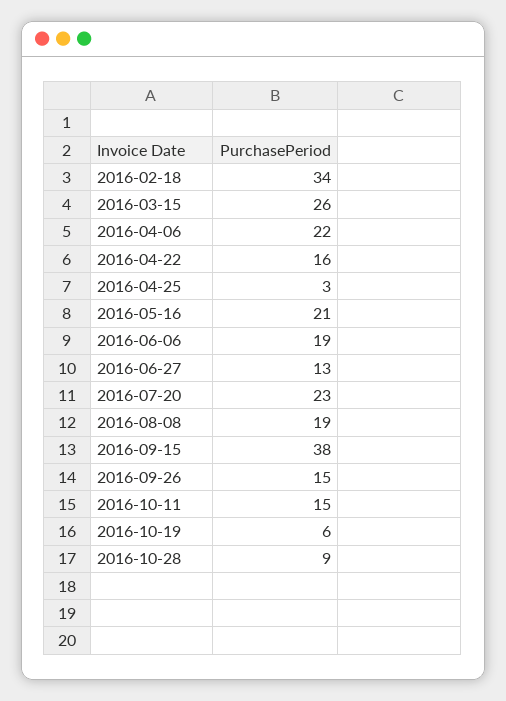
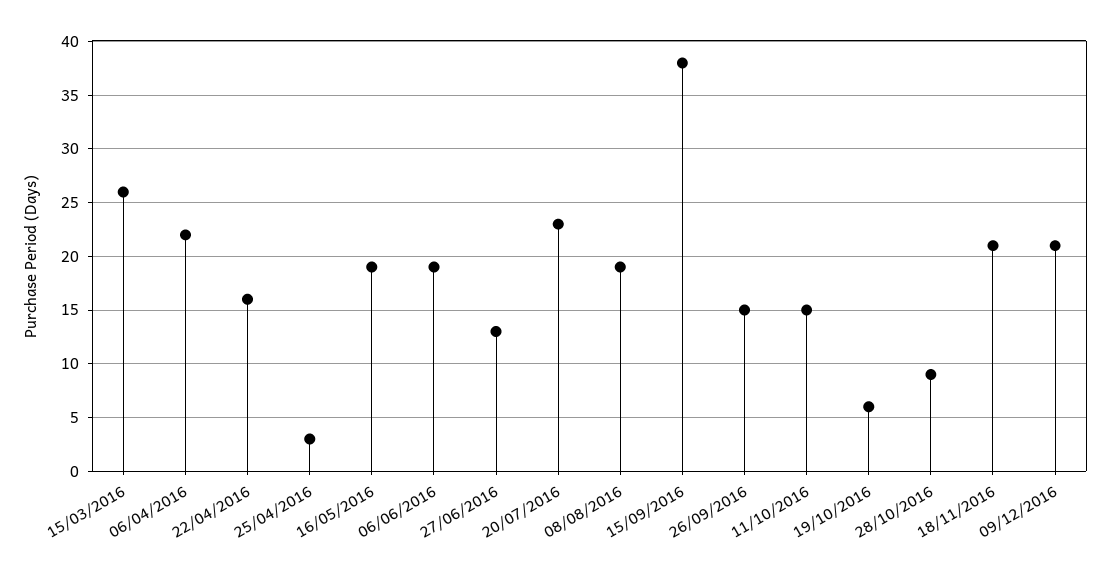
2016-02-18: 34 -> none
2016-05-16: 21 -> 19
18/11/2016: none -> 21
09/12/2016: none -> 21

